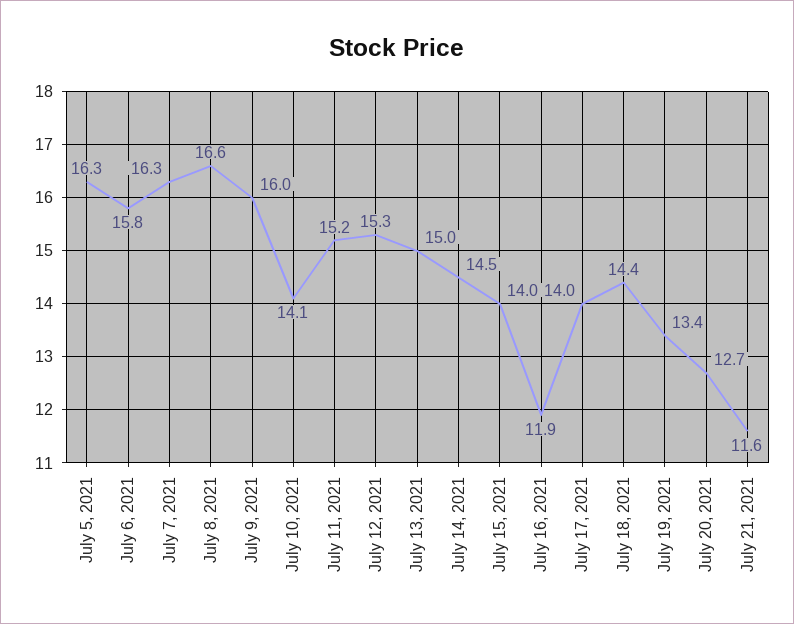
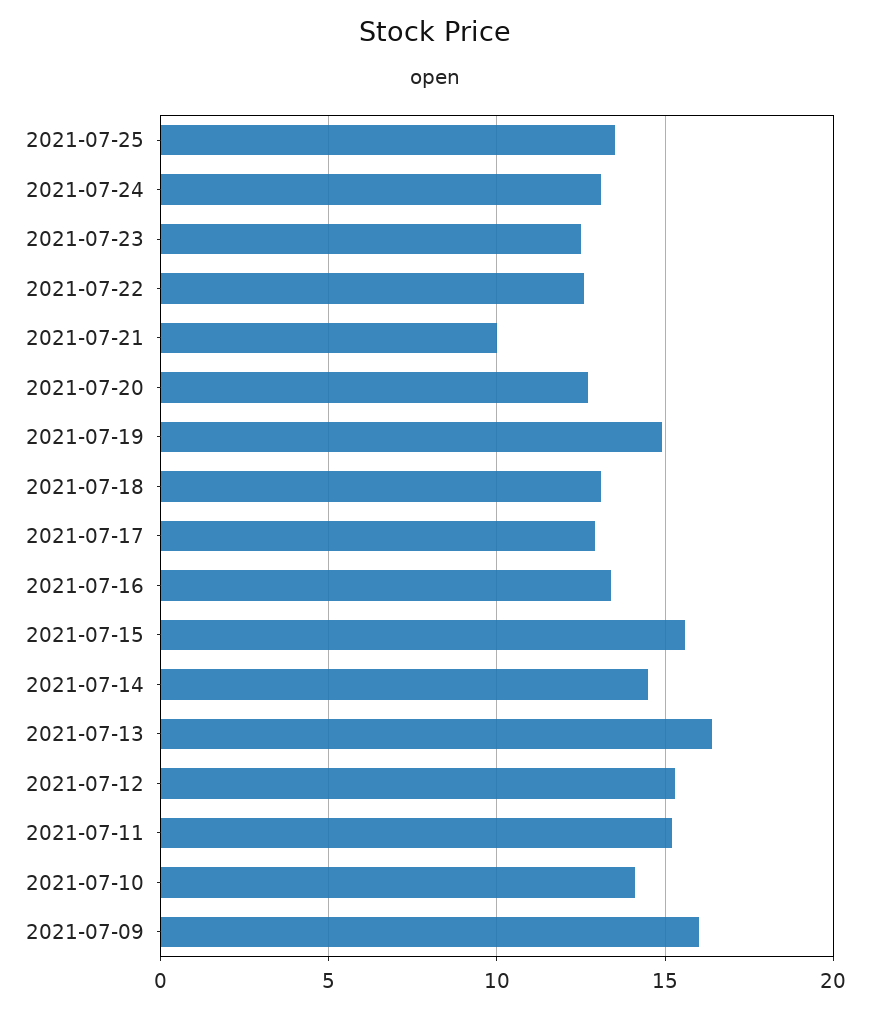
July 5, 2021: 16.3 -> none
July 6, 2021: 15.8 -> none
July 7, 2021: 16.3 -> none
July 8, 2021: 16.6 -> none
July 13, 2021: 15 -> 16.5
July 15, 2021: 14 -> 15.5
July 16, 2021: 11.9 -> 13.5
July 17, 2021: 14 -> 13
July 18, 2021: 14.4 -> 13
July 19, 2021: 13.4 -> 15
July 21, 2021: 11.6 -> 10
2021-07-25: none -> 13.5
2021-07-24: none -> 13
2021-07-23: none -> 12.5
2021-07-22: none -> 12.5

